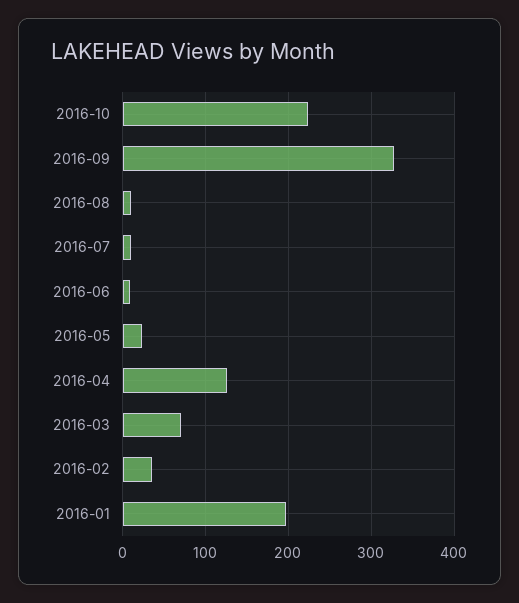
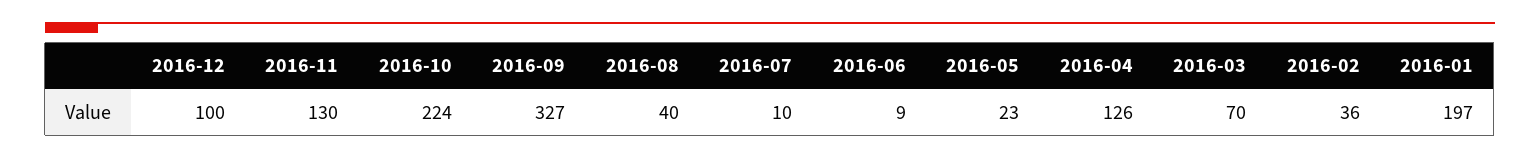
2016-08: 10 -> 40
2016-12: none -> 100
2016-11: none -> 130

